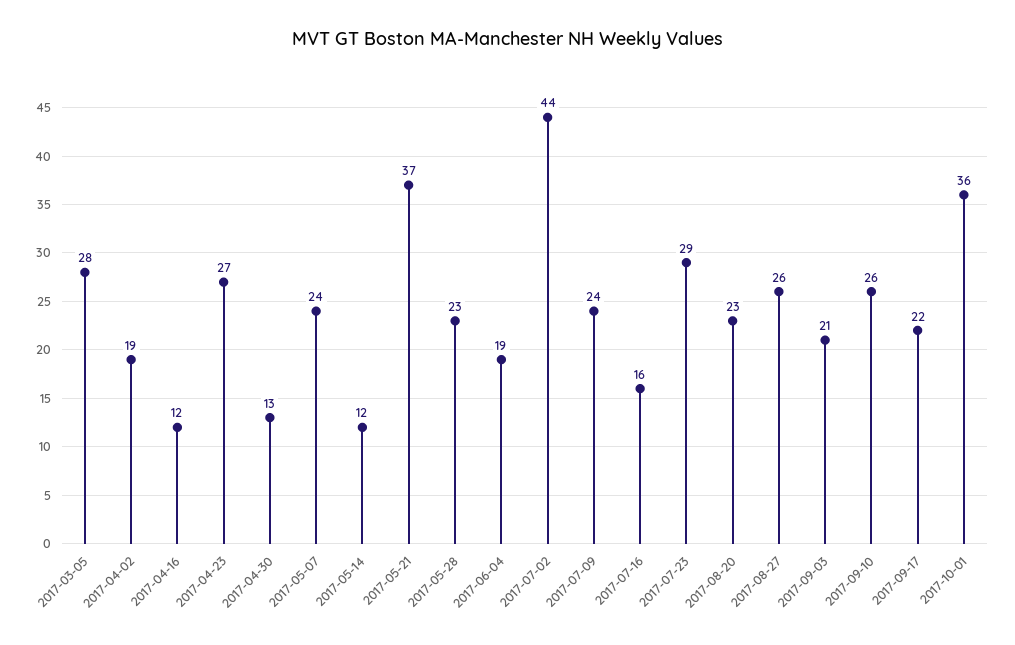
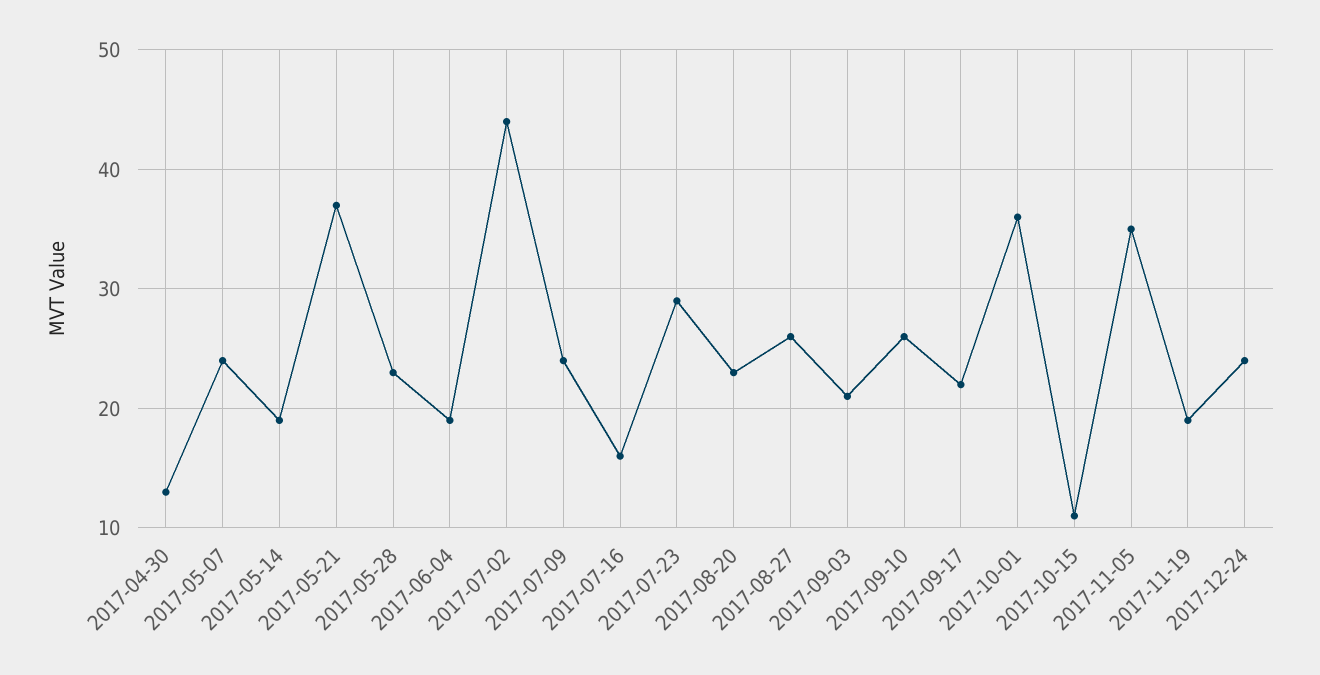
2017-03-05: 28 -> none
2017-04-02: 19 -> none
2017-04-16: 12 -> none
2017-04-23: 27 -> none
2017-05-14: 12 -> 19
2017-10-15: none -> 11
2017-11-05: none -> 35
2017-11-19: none -> 19
2017-12-24: none -> 24

